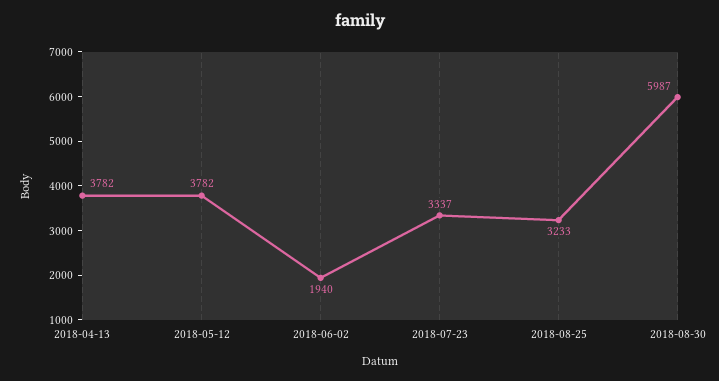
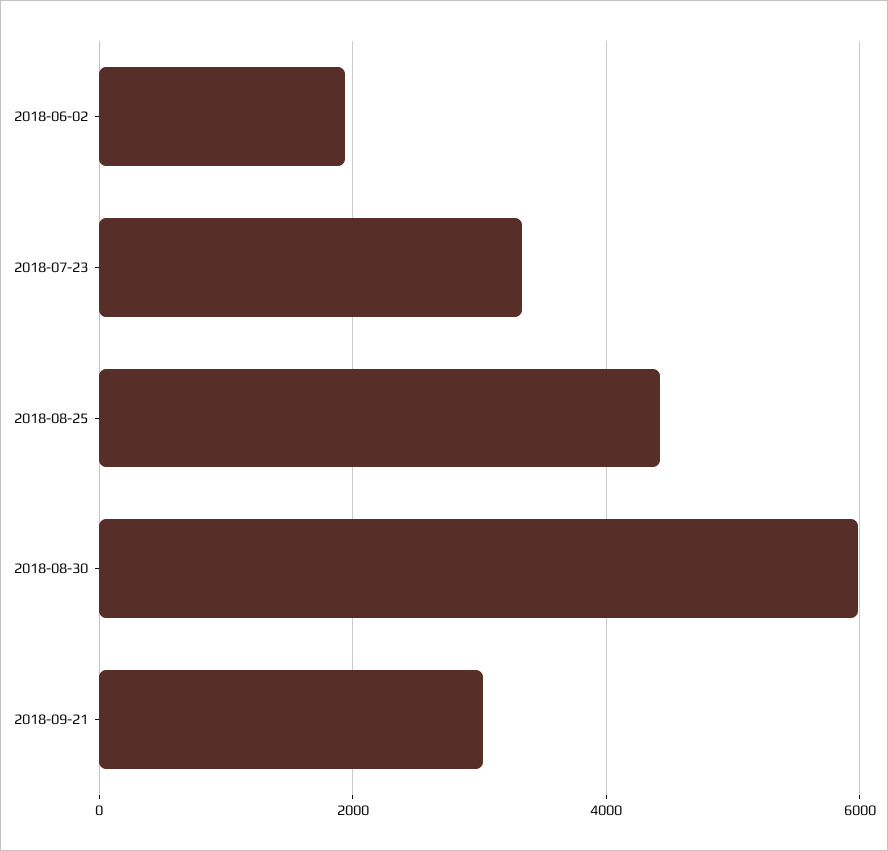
2018-04-13: 3782 -> none
2018-05-12: 3782 -> none
2018-08-25: 3233 -> 4400
2018-09-21: none -> 3000

